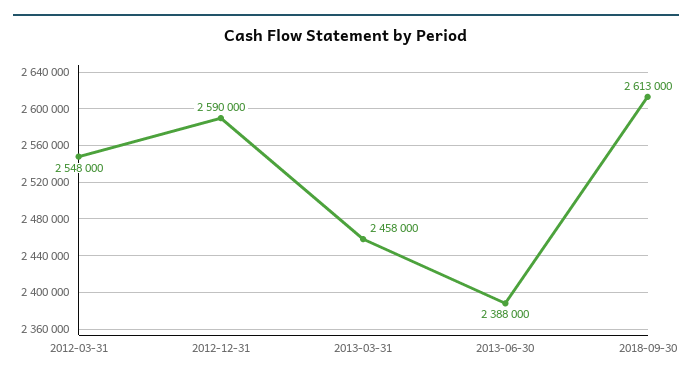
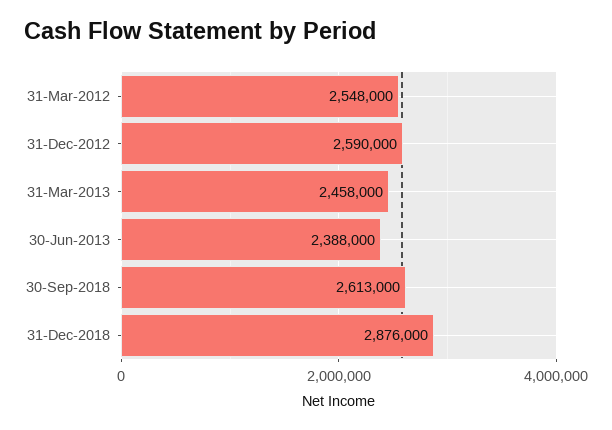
31-Dec-2018: none -> 2876000

